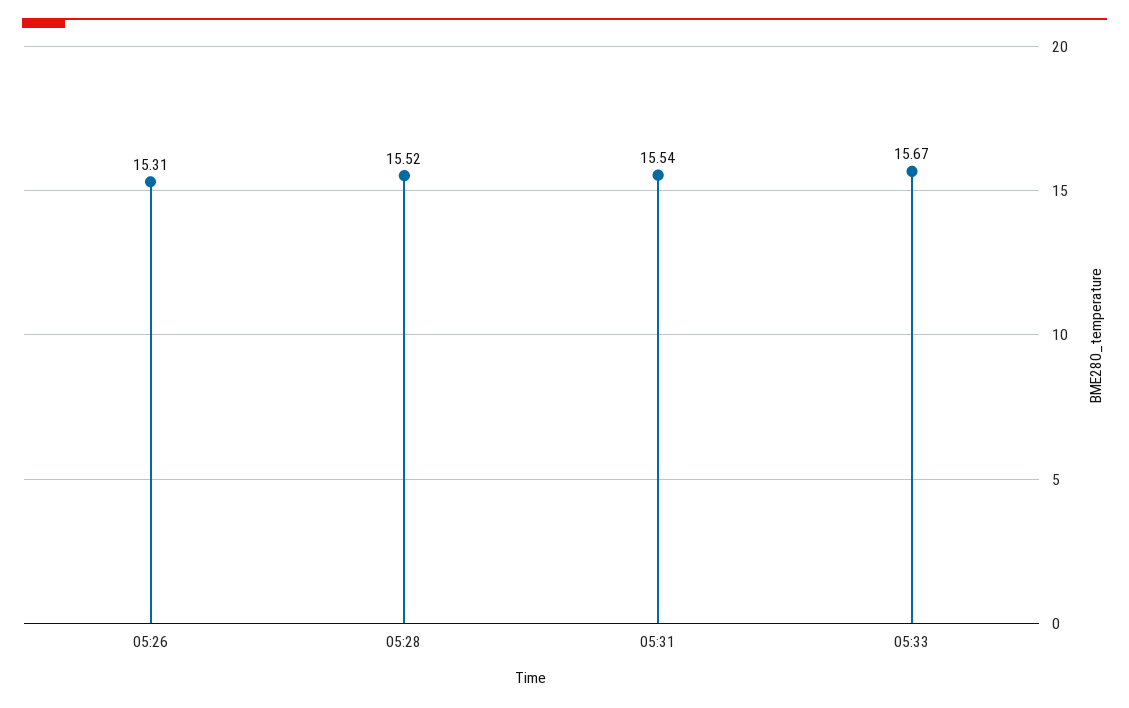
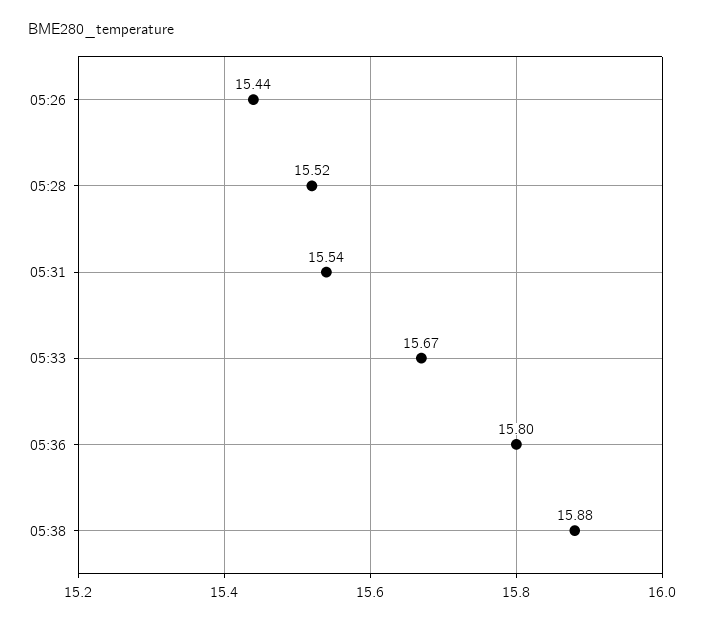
05:26: 15.31 -> 15.44
05:36: none -> 15.8
05:38: none -> 15.88

